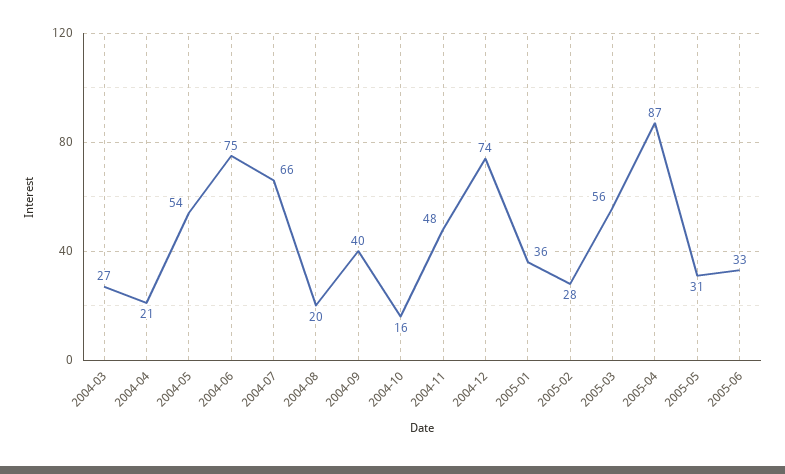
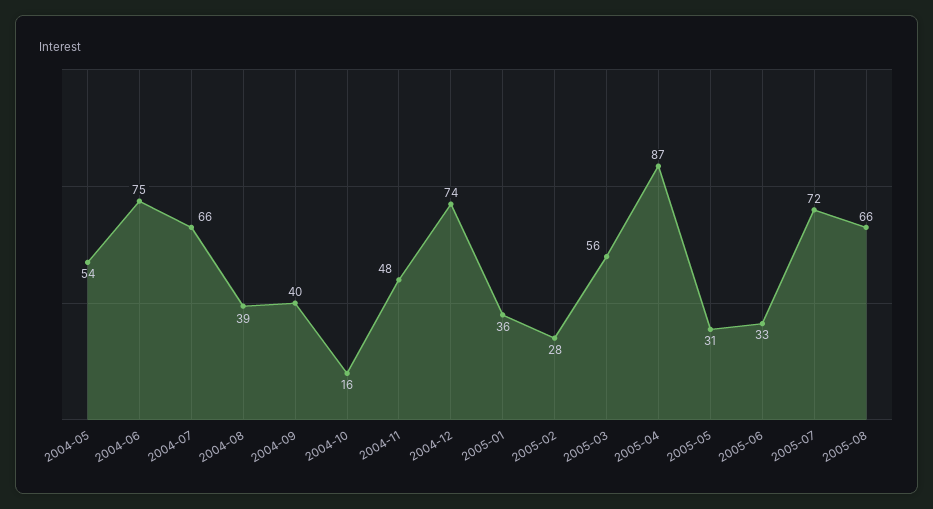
2004-03: 27 -> none
2004-04: 21 -> none
2004-08: 20 -> 39
2005-07: none -> 72
2005-08: none -> 66

